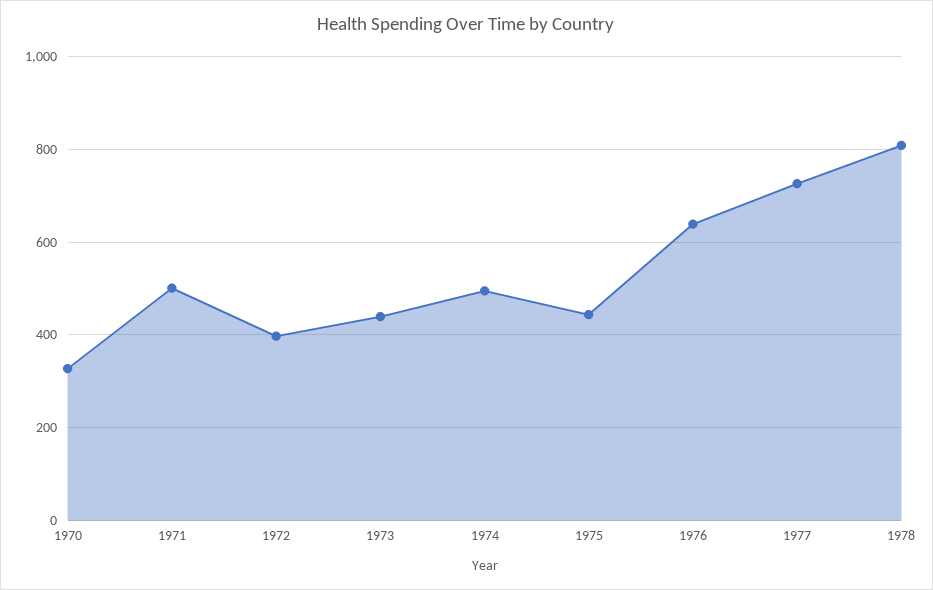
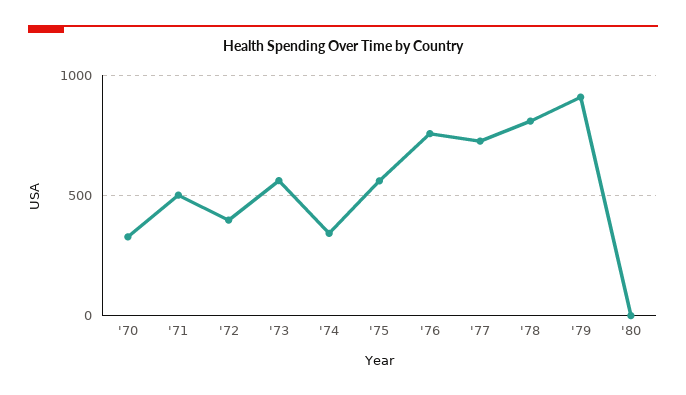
1973: 440 -> 550
1974: 500 -> 350
1975: 440 -> 550
1976: 640 -> 750
'79: none -> 900
'80: none -> 0

